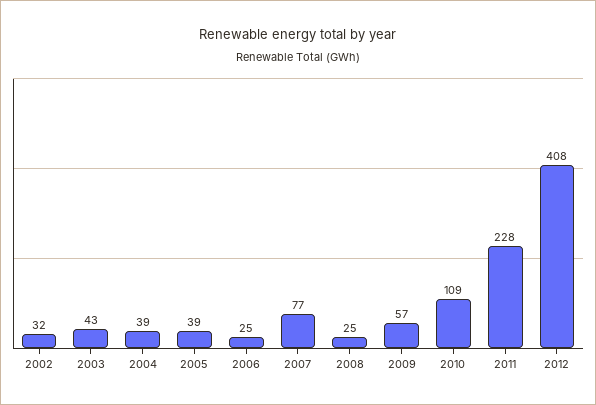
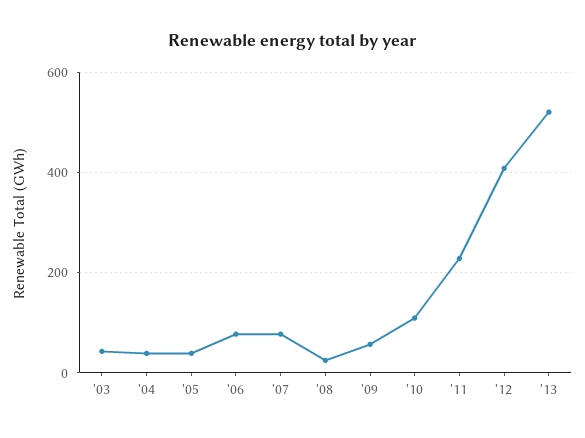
2002: 32 -> none
2006: 25 -> 80
'13: none -> 520

